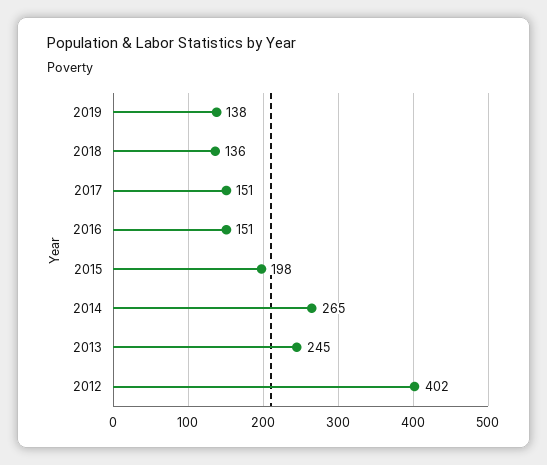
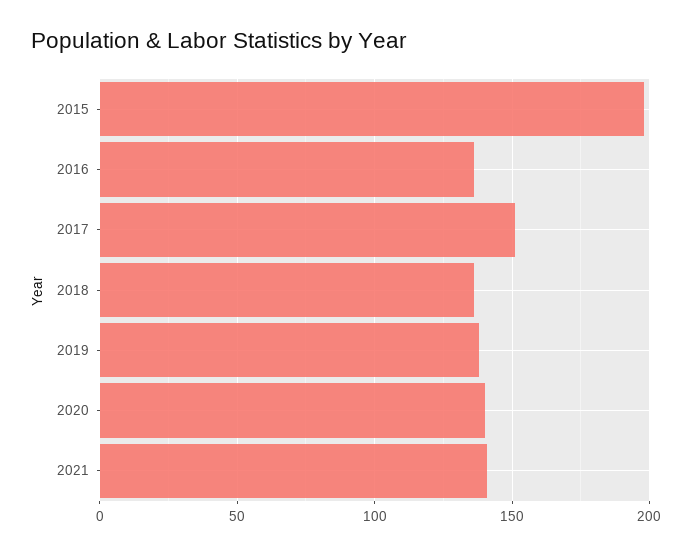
2016: 151 -> 135
2014: 265 -> none
2013: 245 -> none
2012: 402 -> none
2020: none -> 140
2021: none -> 140

